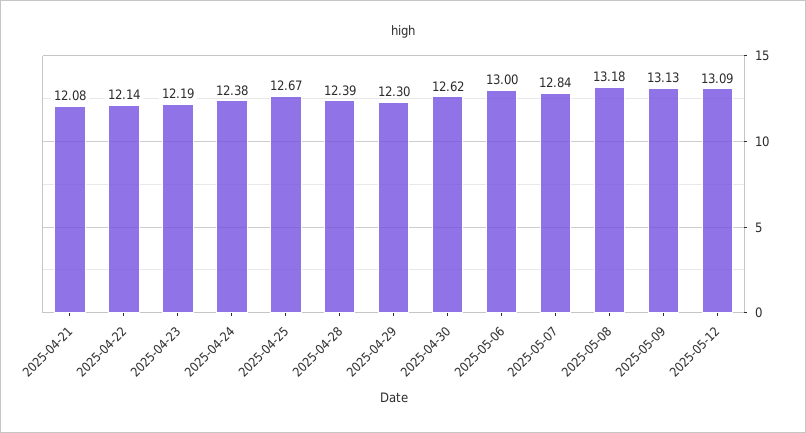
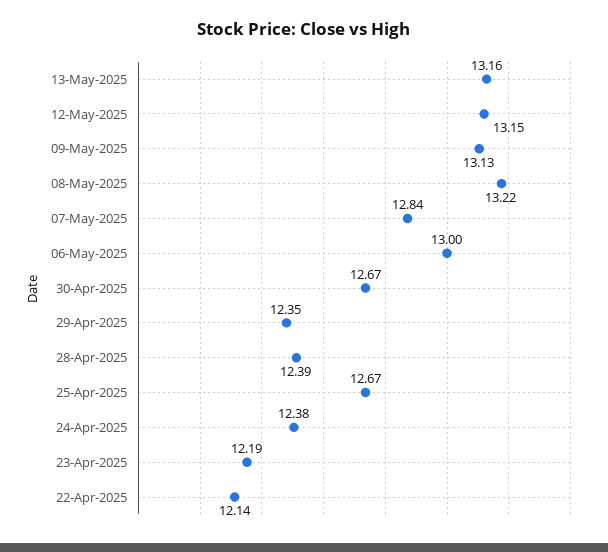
2025-04-21: 12.08 -> none
2025-04-29: 12.3 -> 12.35
2025-04-30: 12.62 -> 12.67
2025-05-08: 13.18 -> 13.22
2025-05-12: 13.09 -> 13.15
13-May-2025: none -> 13.16

